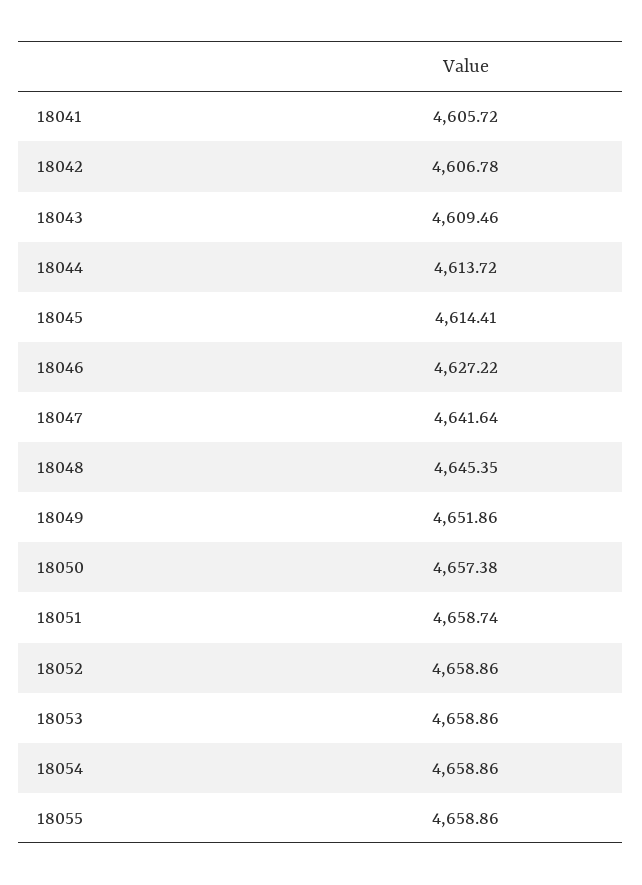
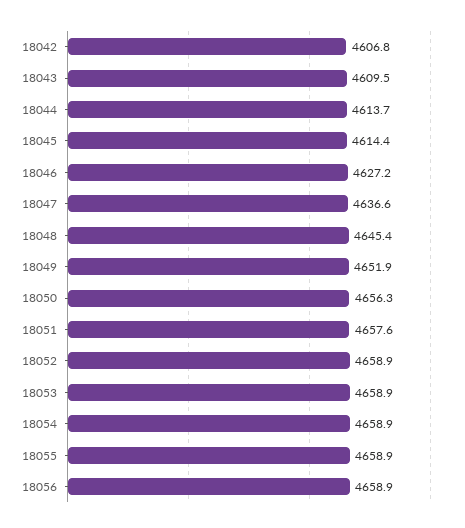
18041: 4605.72 -> none
18047: 4641.64 -> 4636.6
18050: 4657.38 -> 4656.3
18051: 4658.74 -> 4657.6
18056: none -> 4658.9

